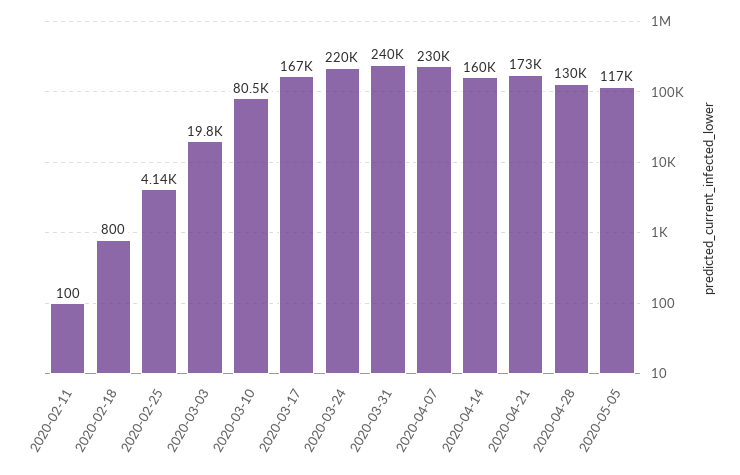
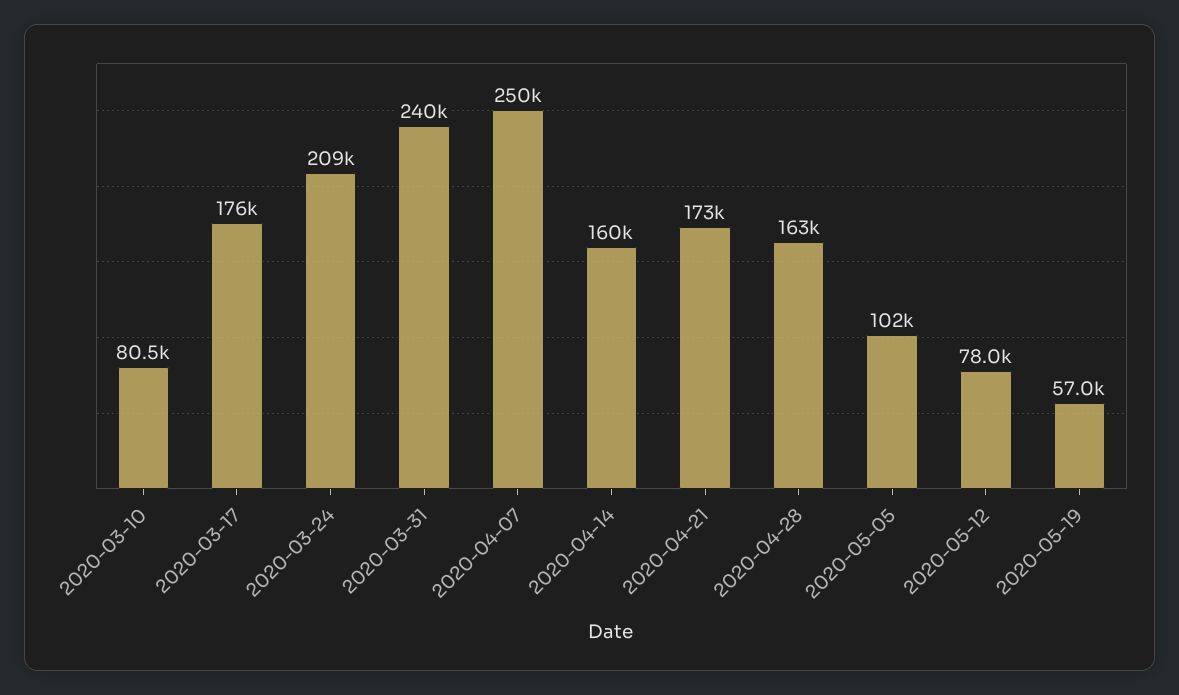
2020-02-11: 100 -> none
2020-02-18: 800 -> none
2020-02-25: 4140 -> none
2020-03-03: 19800 -> none
2020-03-17: 167000 -> 176000
2020-03-24: 220000 -> 209000
2020-04-07: 230000 -> 250000
2020-04-28: 130000 -> 163000
2020-05-05: 117000 -> 102000
2020-05-12: none -> 78000
2020-05-19: none -> 57000

